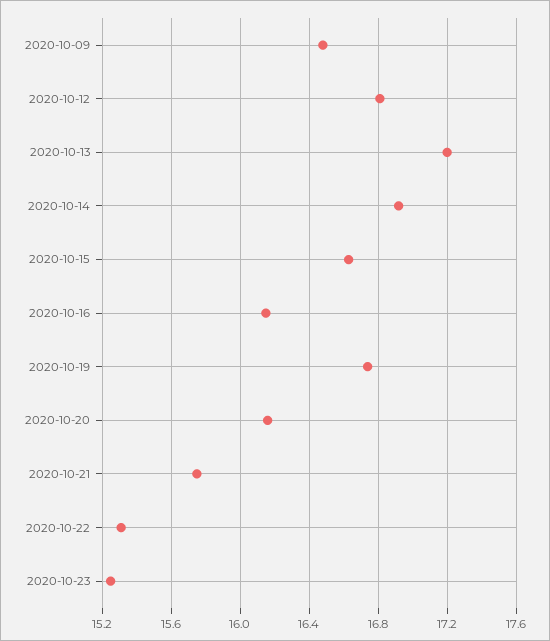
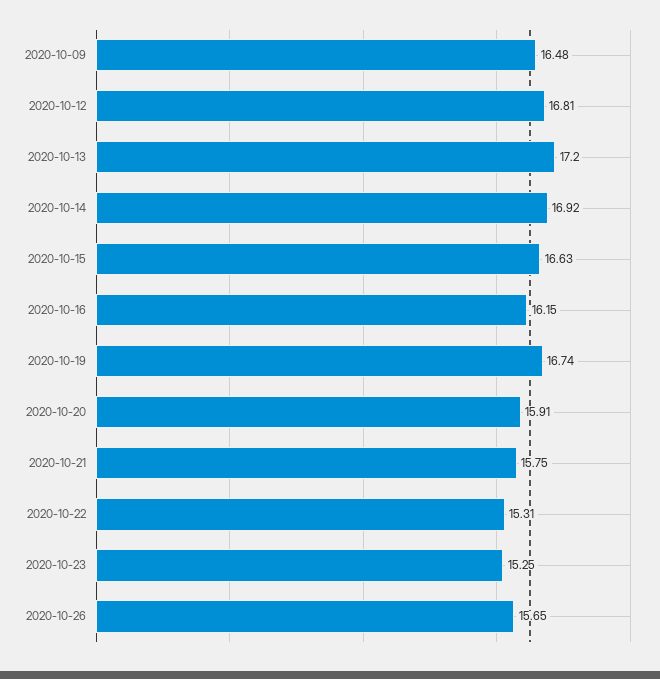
2020-10-20: 16.15 -> 15.91
2020-10-26: none -> 15.65

